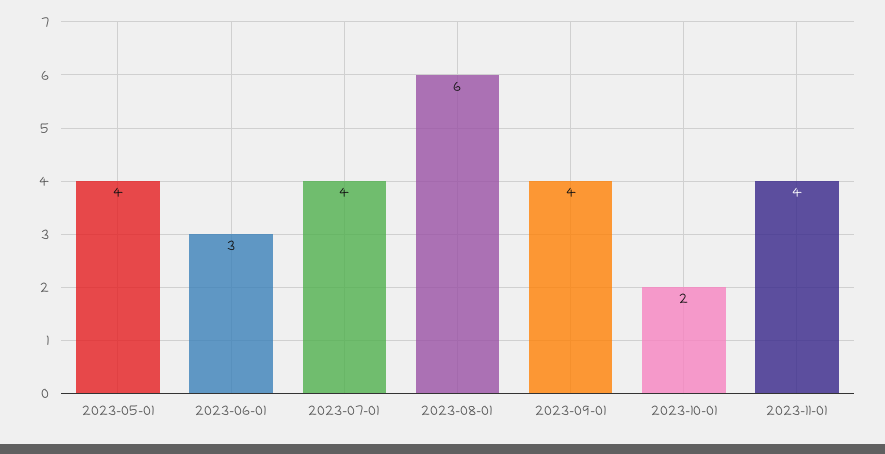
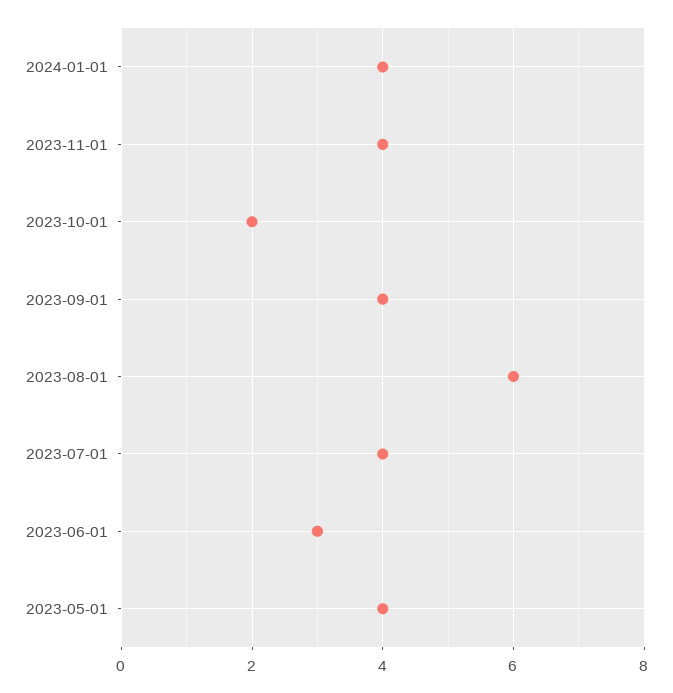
2024-01-01: none -> 4

